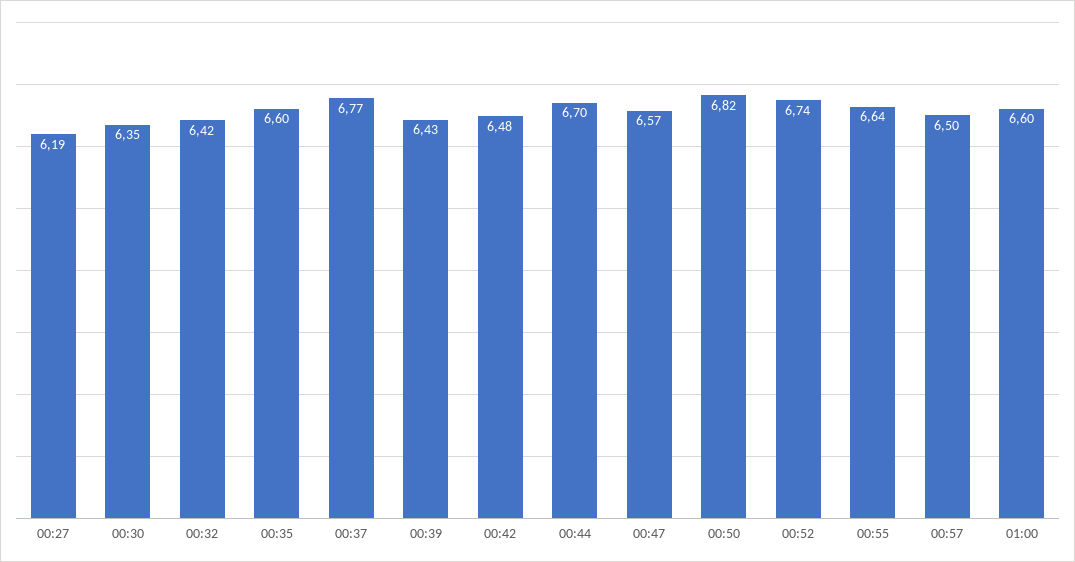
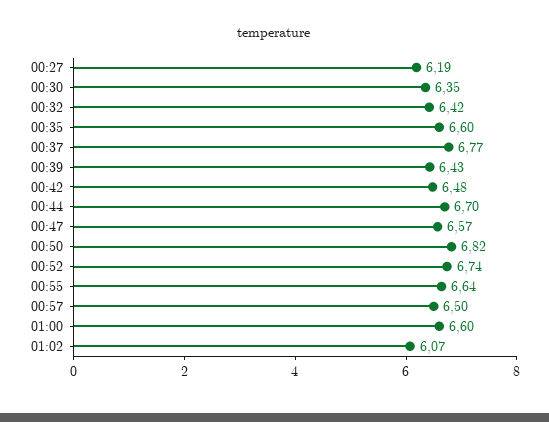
01:02: none -> 6.07

